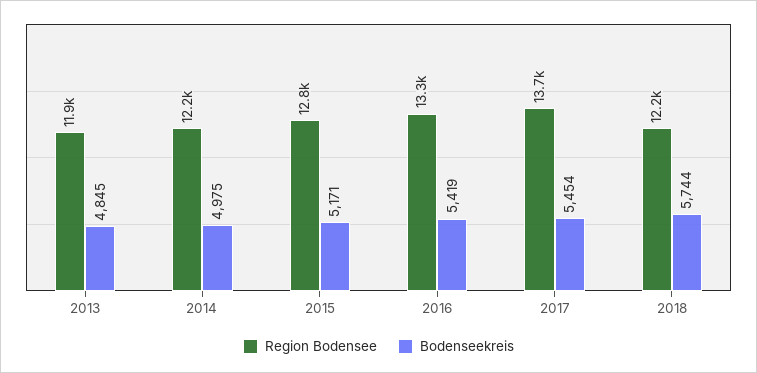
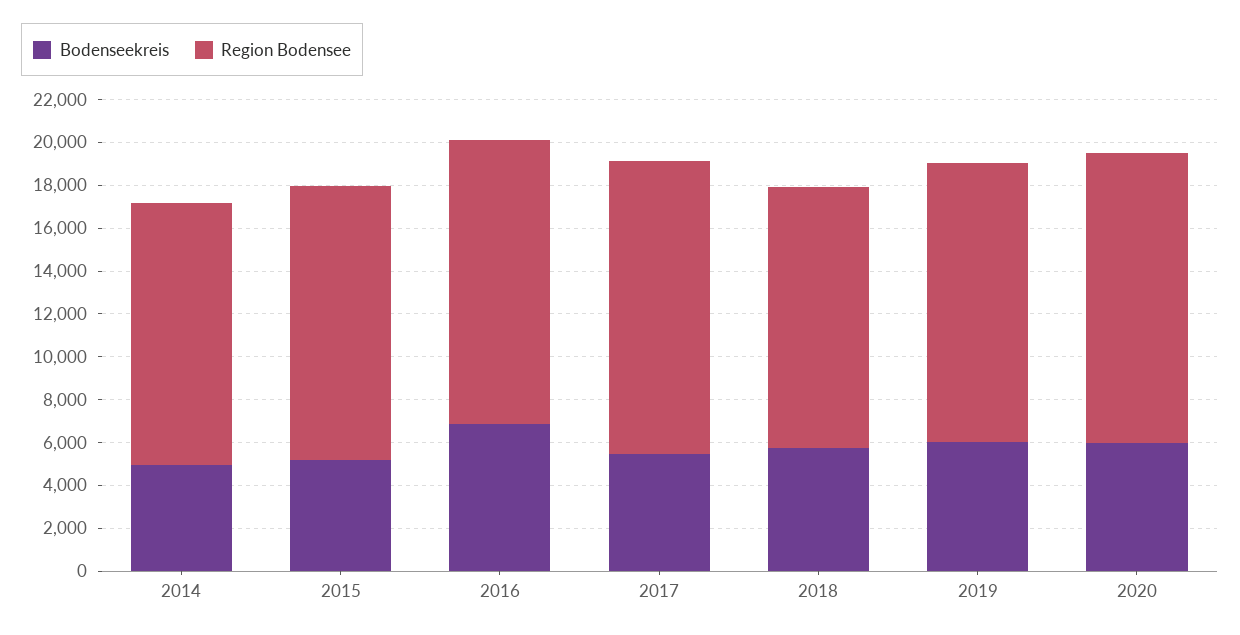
Region Bodensee, 2013: 11900 -> none
Bodenseekreis, 2013: 4845 -> none
Bodenseekreis, 2016: 5419 -> 7000
Bodenseekreis, 2019: none -> 6000
Region Bodensee, 2019: none -> 13000
Bodenseekreis, 2020: none -> 6000
Region Bodensee, 2020: none -> 13500

